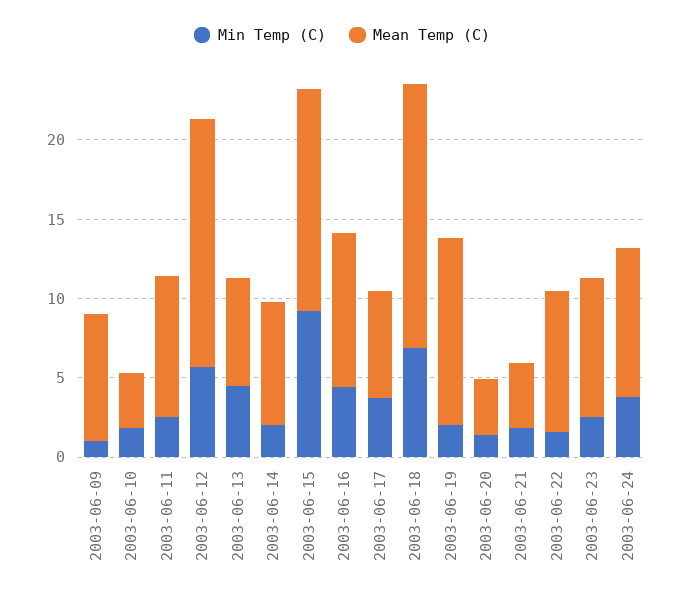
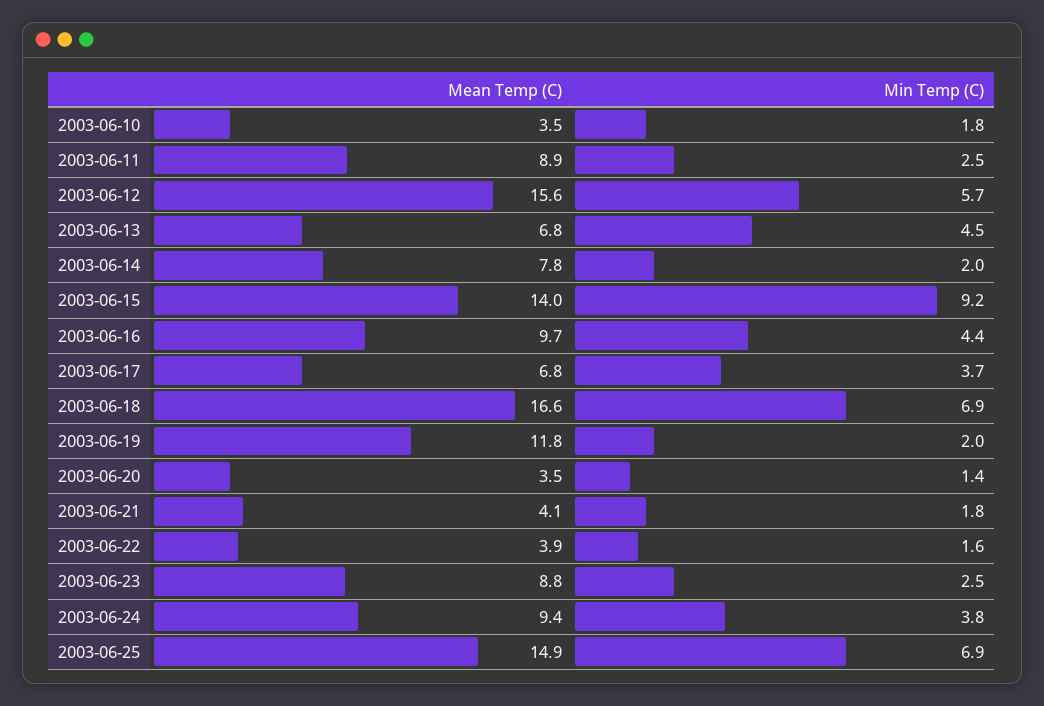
Min Temp (C), 2003-06-09: 1 -> none
Mean Temp (C), 2003-06-09: 8 -> none
Mean Temp (C), 2003-06-22: 9 -> 3.9
Mean Temp (C), 2003-06-25: none -> 14.9
Min Temp (C), 2003-06-25: none -> 6.9

